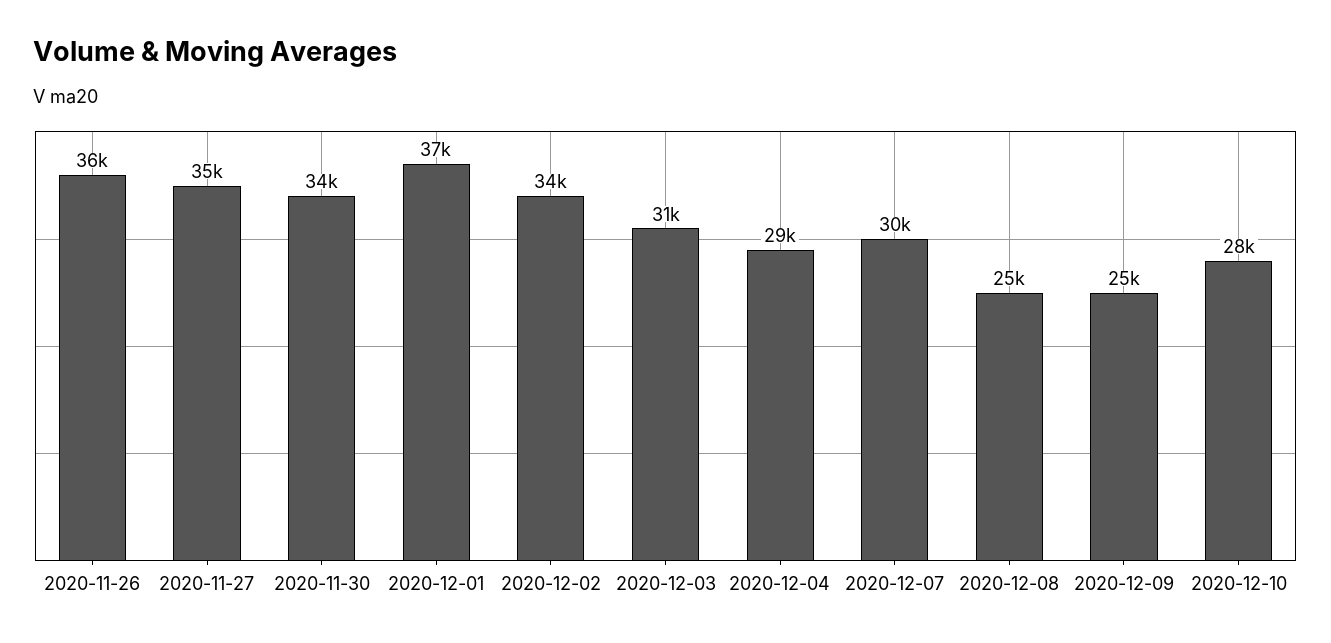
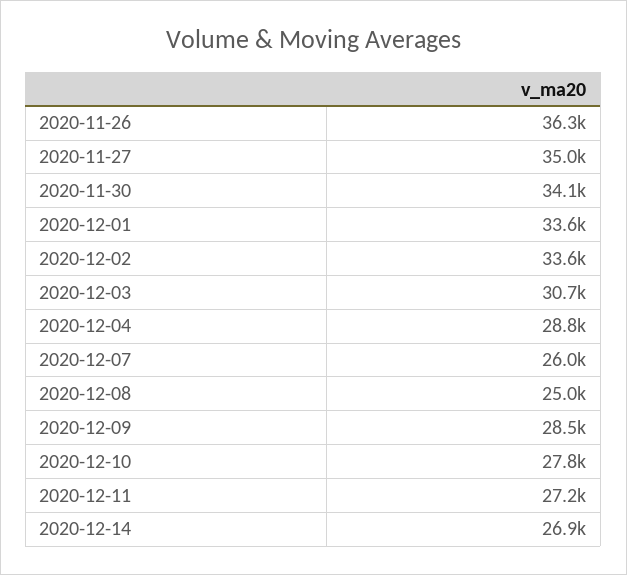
2020-12-01: 37000 -> 33600
2020-12-07: 30000 -> 26000
2020-12-09: 25000 -> 28500
2020-12-11: none -> 27200
2020-12-14: none -> 26900

